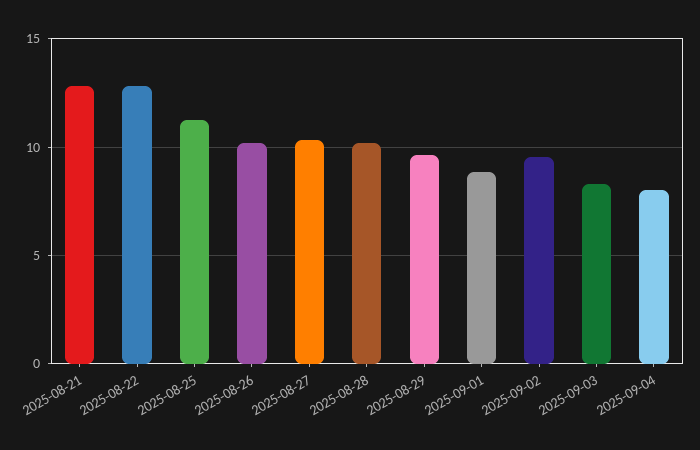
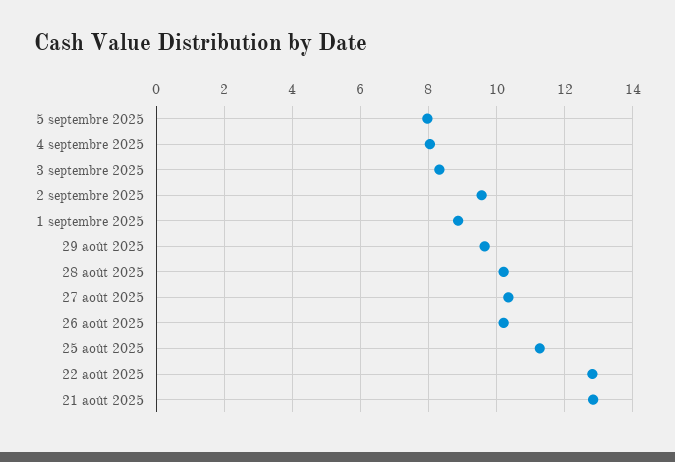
5 septembre 2025: none -> 8

